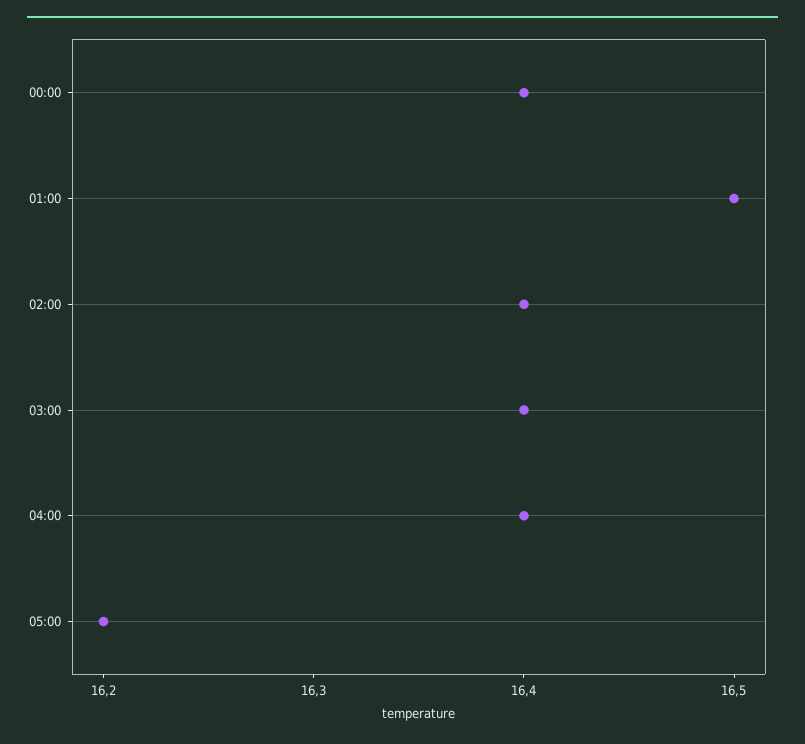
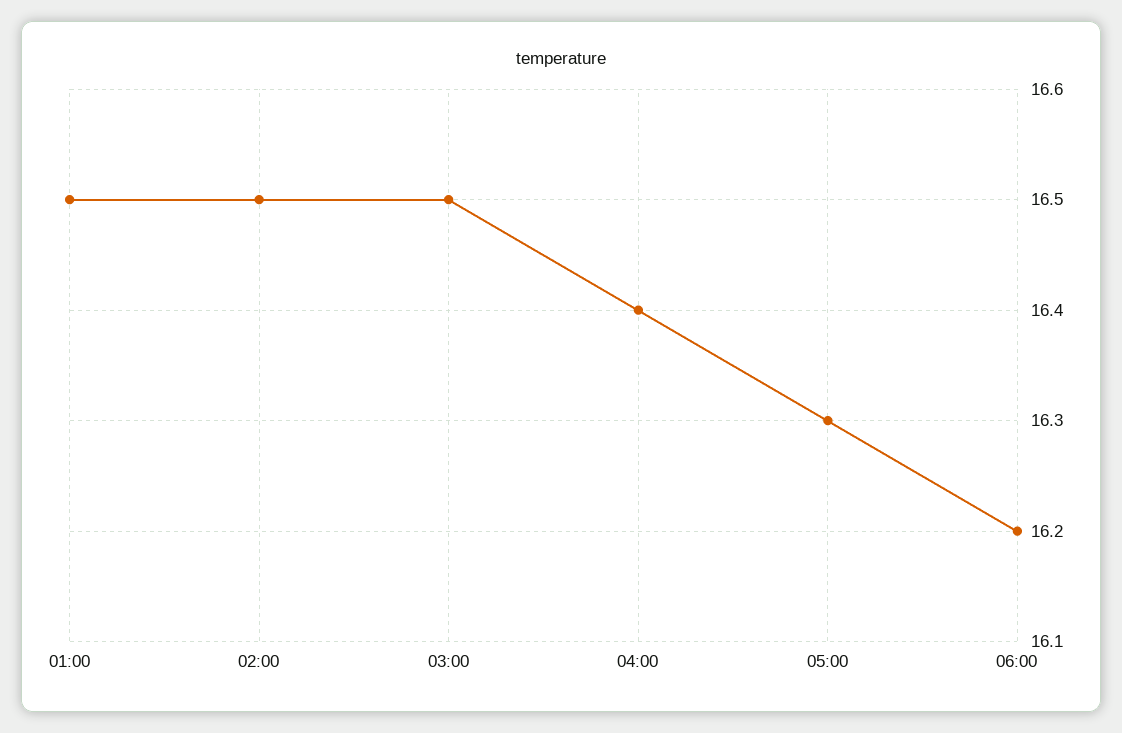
00:00: 16.4 -> none
02:00: 16.4 -> 16.5
03:00: 16.4 -> 16.5
05:00: 16.2 -> 16.3
06:00: none -> 16.2

